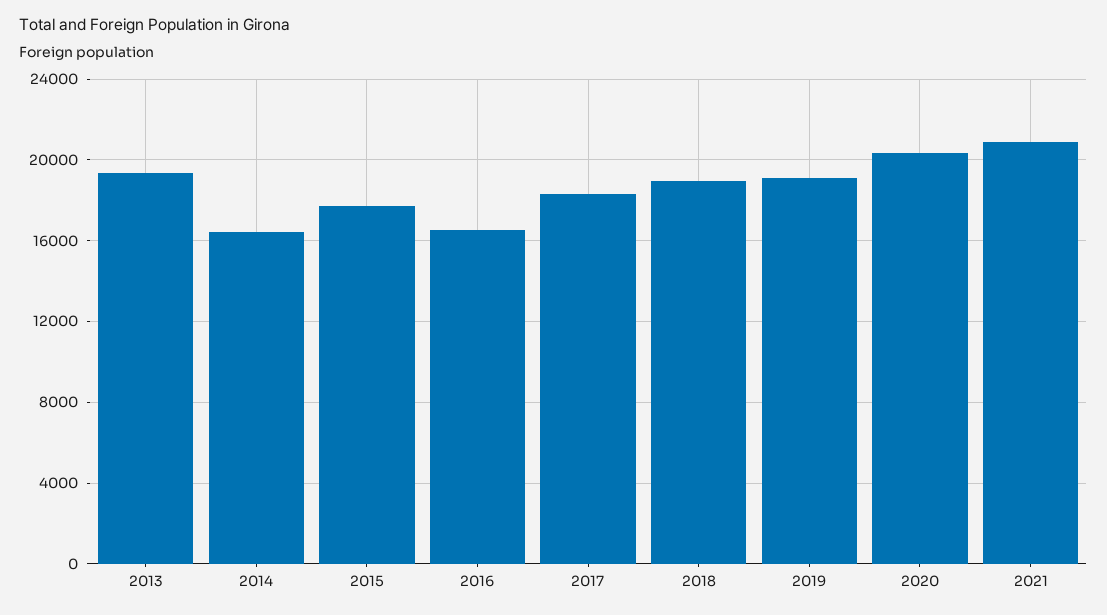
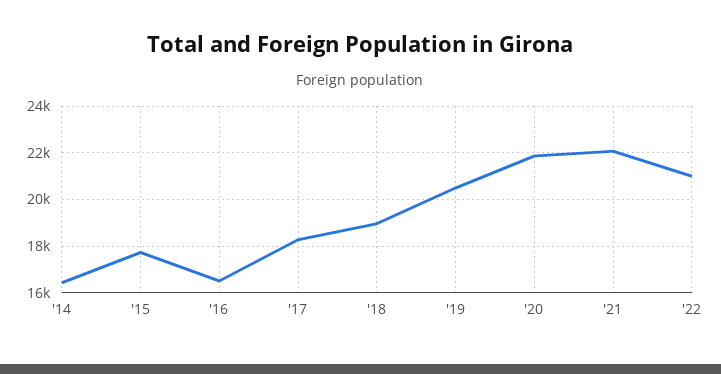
2013: 19500 -> none
2019: 19000 -> 20500
2020: 20500 -> 22000
2021: 21000 -> 22000
'22: none -> 21000

